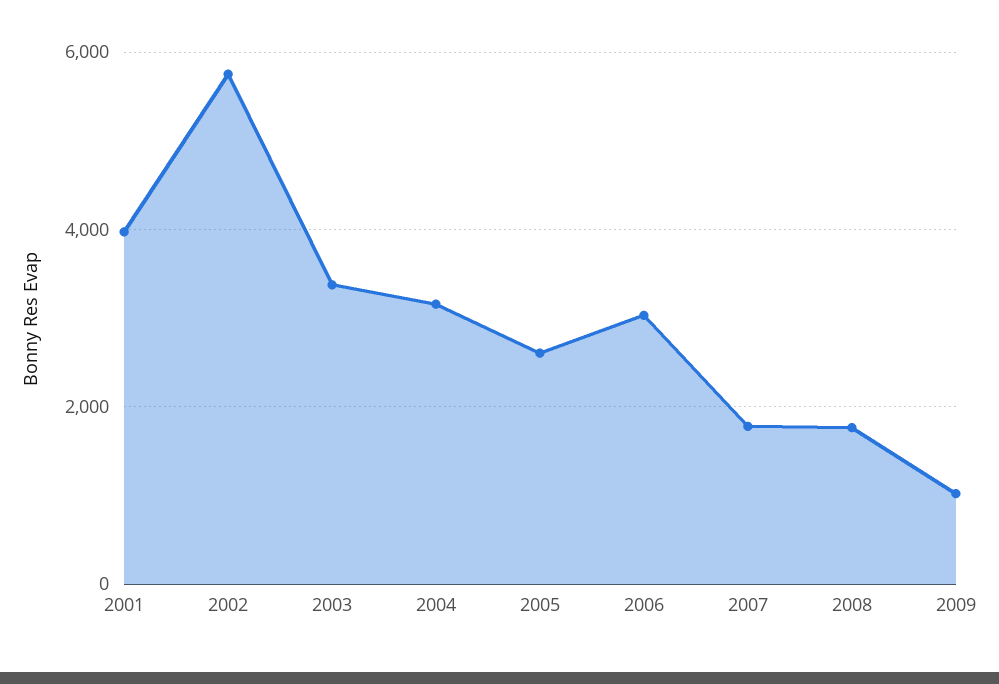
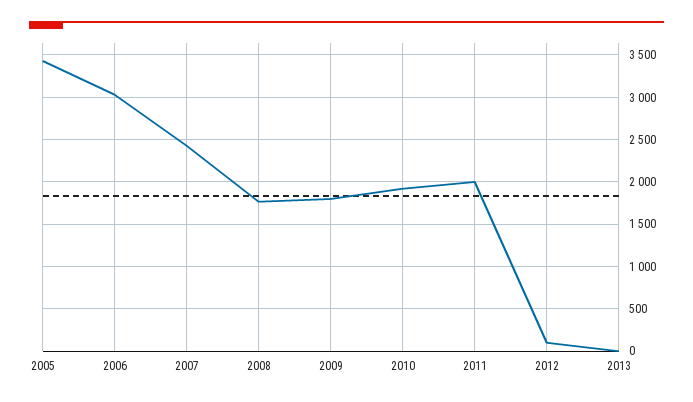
2001: 4000 -> none
2002: 5800 -> none
2003: 3400 -> none
2004: 3200 -> none
2005: 2600 -> 3400
2007: 1800 -> 2400
2009: 1000 -> 1800
2010: none -> 1900
2011: none -> 2000
2012: none -> 100
2013: none -> 0

